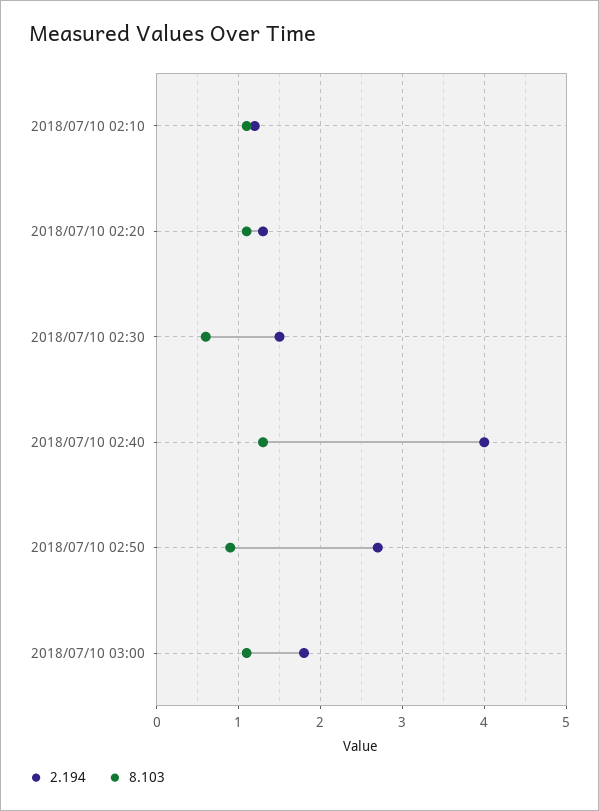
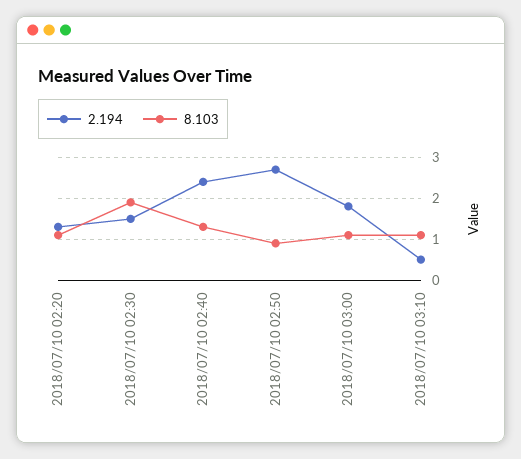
2.194, 2018/07/10 02:10: 1.2 -> none
8.103, 2018/07/10 02:10: 1.1 -> none
8.103, 2018/07/10 02:30: 0.6 -> 2
2.194, 2018/07/10 02:40: 4 -> 2.5
2.194, 2018/07/10 03:10: none -> 0.5
8.103, 2018/07/10 03:10: none -> 1

